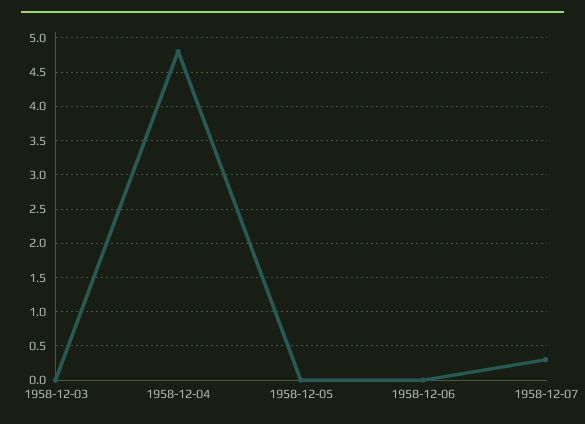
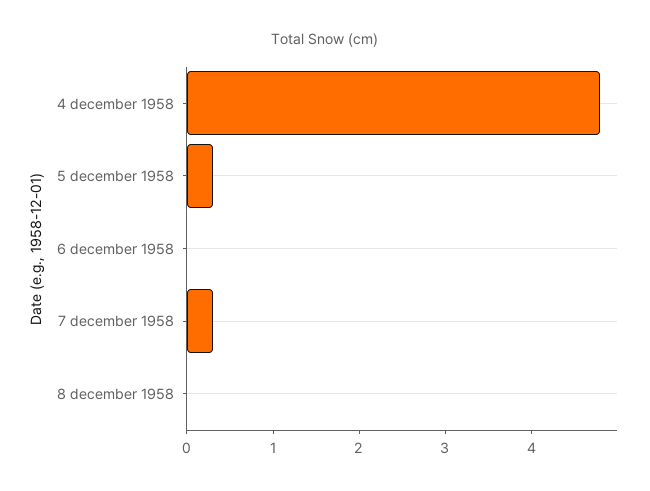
1958-12-03: 0 -> none
1958-12-05: 0 -> 0.3
8 december 1958: none -> 0

